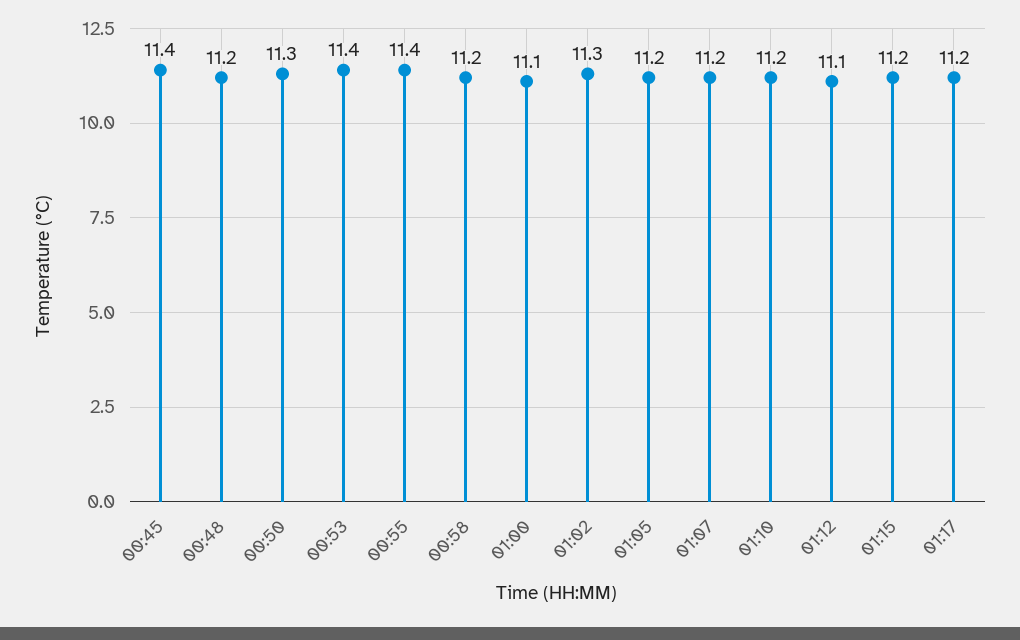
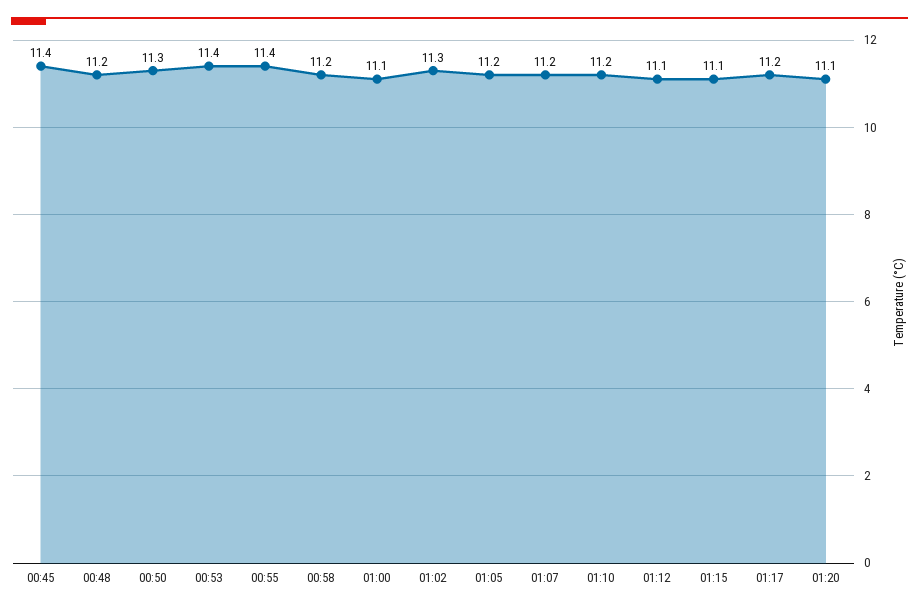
01:15: 11.2 -> 11.1
01:20: none -> 11.1

